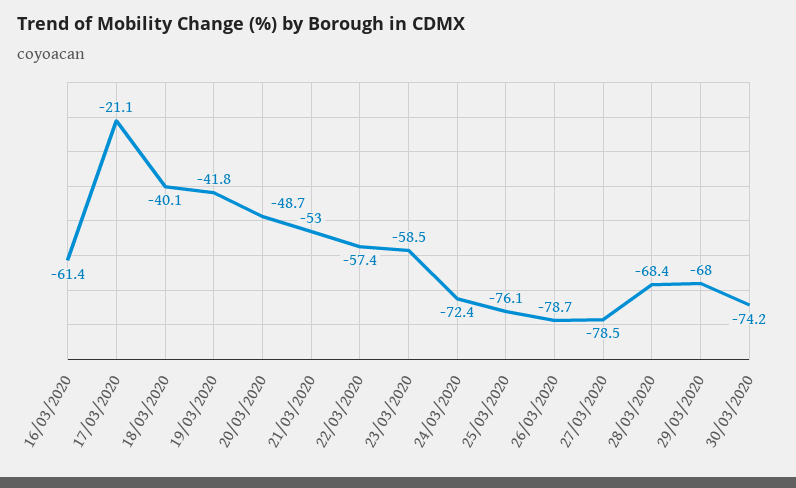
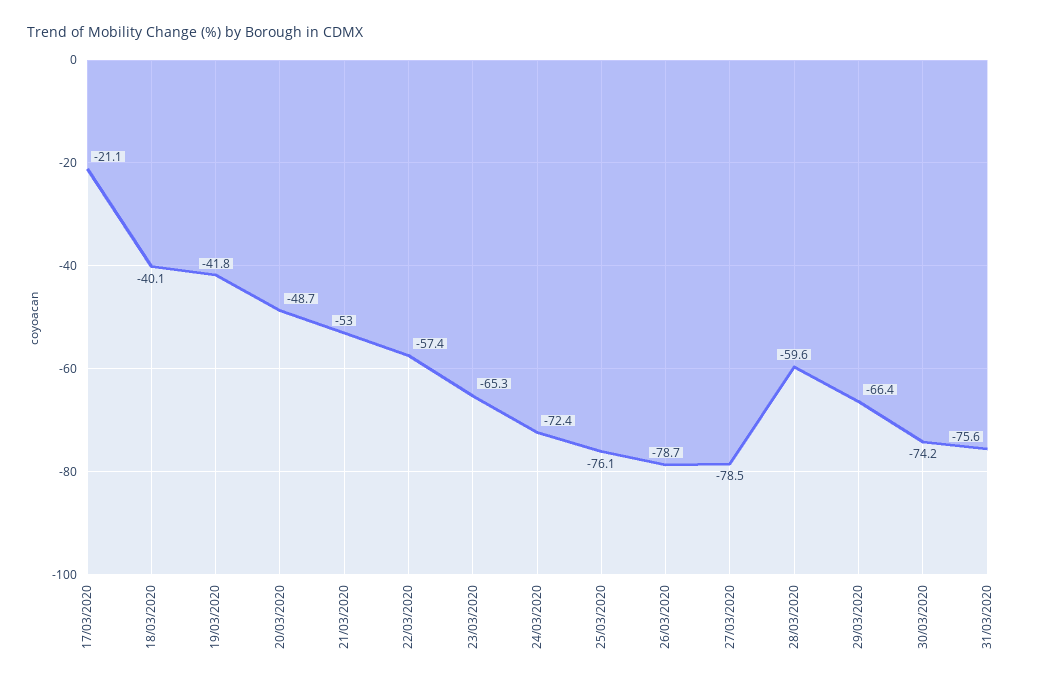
16/03/2020: -61.4 -> none
23/03/2020: -58.5 -> -65.3
28/03/2020: -68.4 -> -59.6
29/03/2020: -68 -> -66.4
31/03/2020: none -> -75.6

